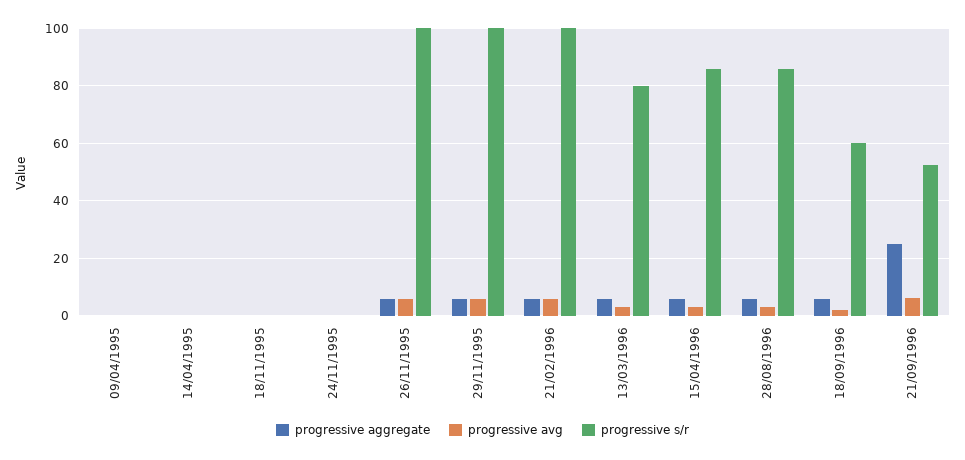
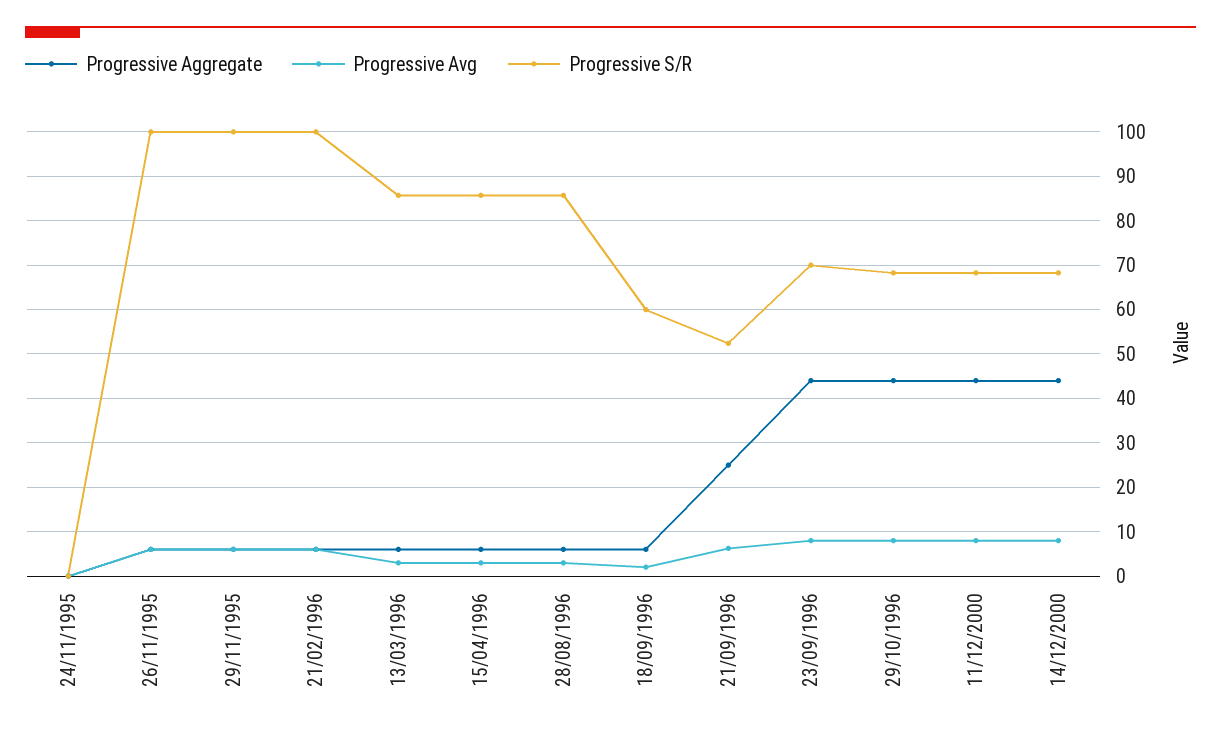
progressive aggregate, 09/04/1995: 0 -> none
progressive avg, 09/04/1995: 0 -> none
progressive s/r, 09/04/1995: 0 -> none
progressive aggregate, 14/04/1995: 0 -> none
progressive avg, 14/04/1995: 0 -> none
progressive s/r, 14/04/1995: 0 -> none
progressive aggregate, 18/11/1995: 0 -> none
progressive avg, 18/11/1995: 0 -> none
progressive s/r, 18/11/1995: 0 -> none
progressive s/r, 13/03/1996: 80 -> 86
progressive aggregate, 23/09/1996: none -> 44
progressive avg, 23/09/1996: none -> 8
progressive s/r, 23/09/1996: none -> 70
progressive aggregate, 29/10/1996: none -> 44
progressive avg, 29/10/1996: none -> 8
progressive s/r, 29/10/1996: none -> 68
progressive aggregate, 11/12/2000: none -> 44
progressive avg, 11/12/2000: none -> 8
progressive s/r, 11/12/2000: none -> 68
progressive aggregate, 14/12/2000: none -> 44
progressive avg, 14/12/2000: none -> 8
progressive s/r, 14/12/2000: none -> 68

